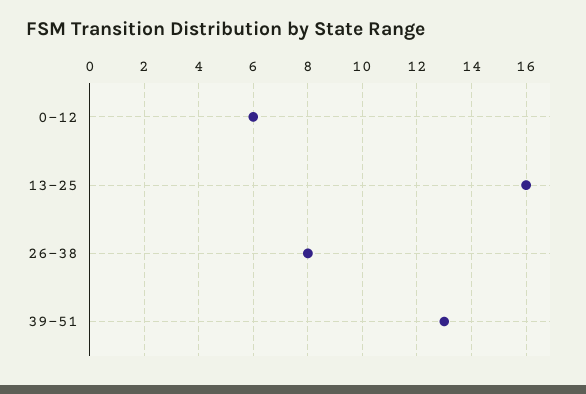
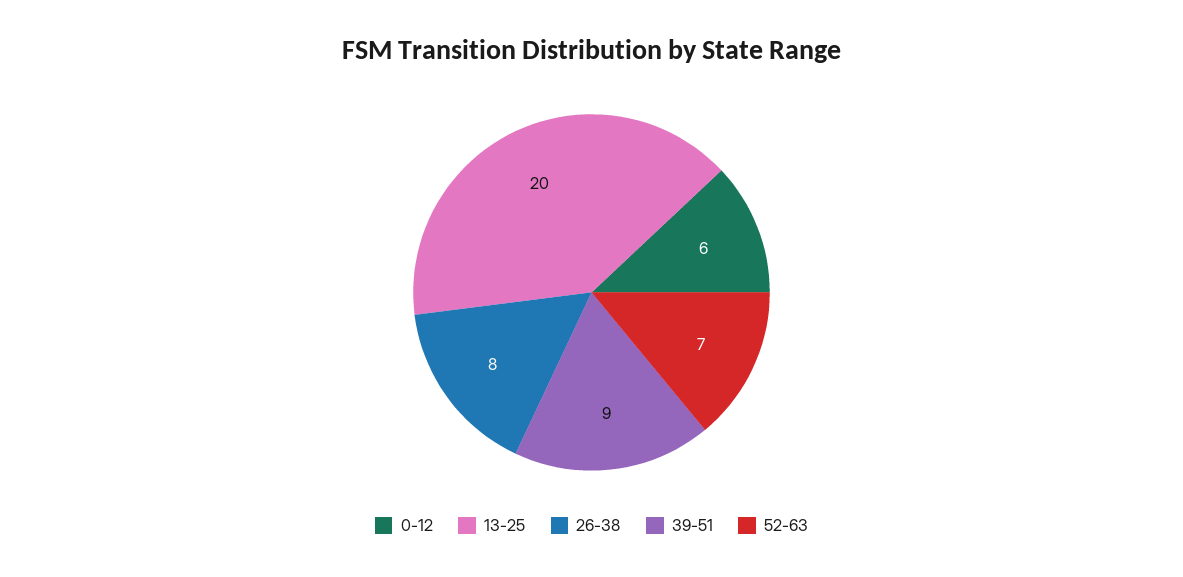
13-25: 16 -> 20
39-51: 13 -> 9
52-63: none -> 7

